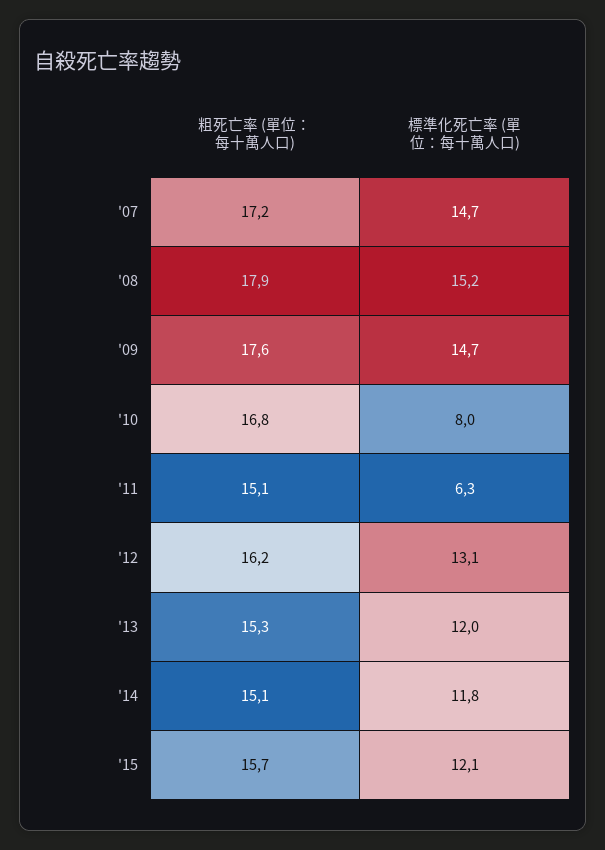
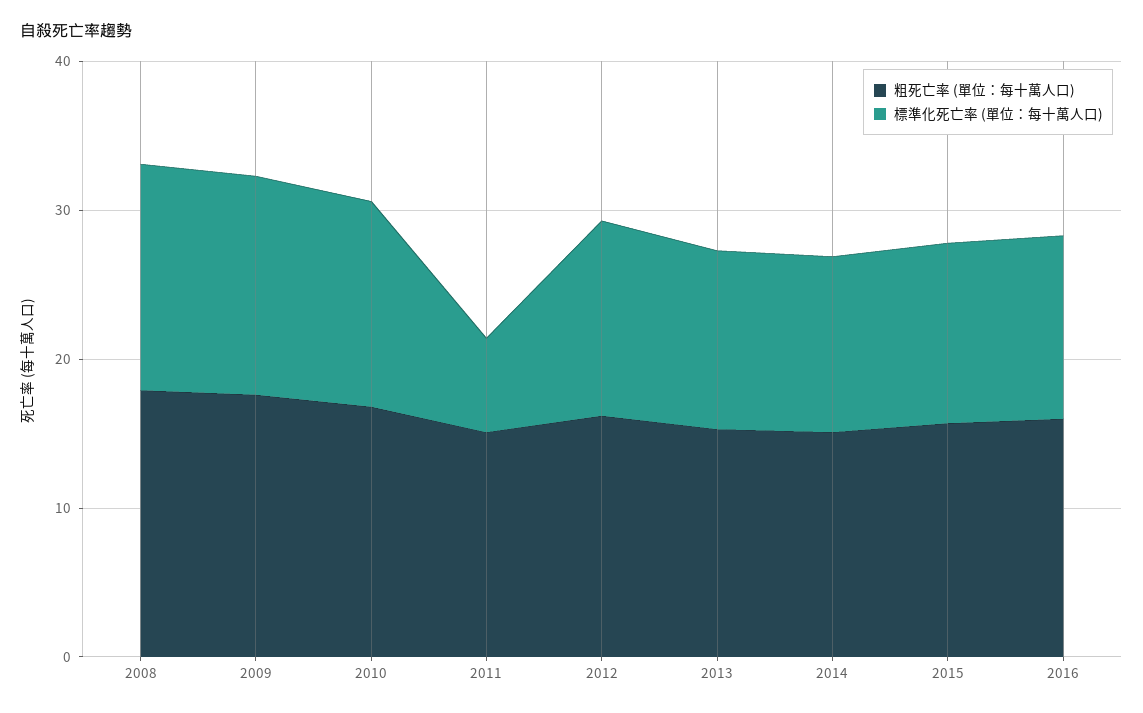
粗死亡率 (單位：每十萬人口), '07: 17.2 -> none
標準化死亡率 (單位：每十萬人口), '07: 14.7 -> none
標準化死亡率 (單位：每十萬人口), '10: 8 -> 14
粗死亡率 (單位：每十萬人口), 2016: none -> 16
標準化死亡率 (單位：每十萬人口), 2016: none -> 12

